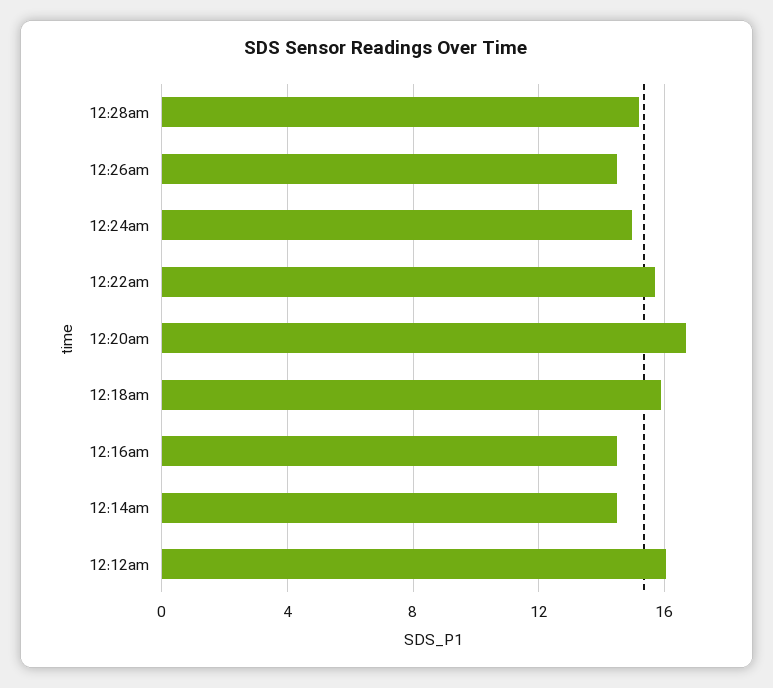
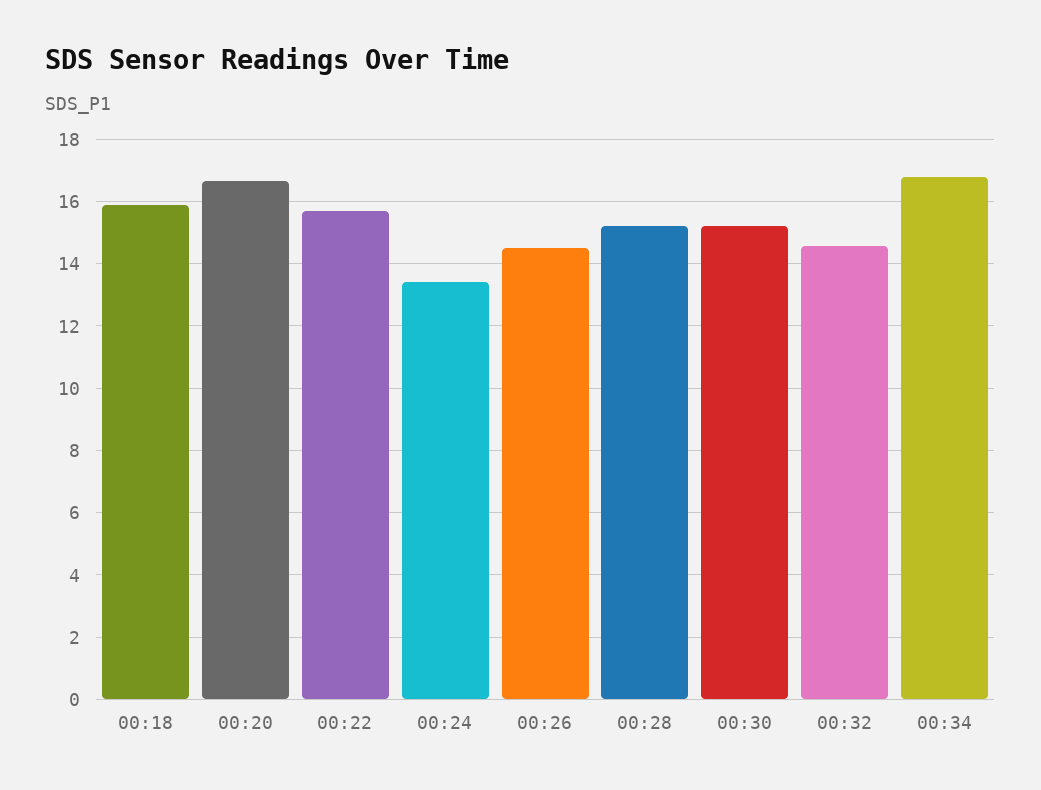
12:24am: 15 -> 13.4
12:16am: 14.5 -> none
12:14am: 14.5 -> none
12:12am: 16 -> none
00:30: none -> 15.2
00:32: none -> 14.6
00:34: none -> 16.8

